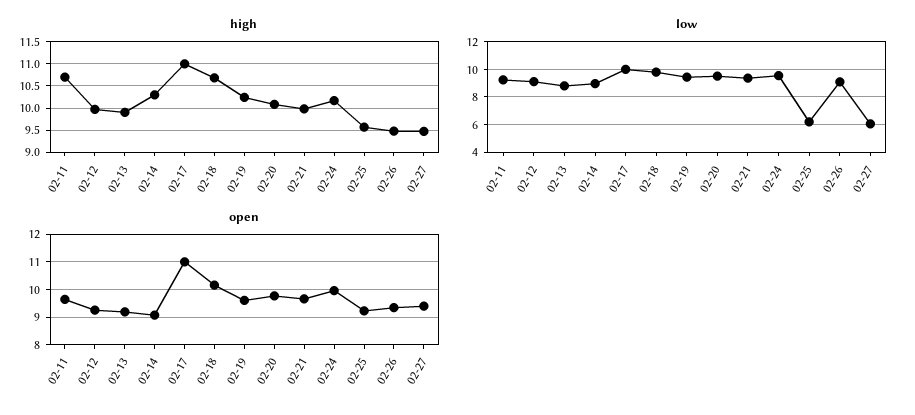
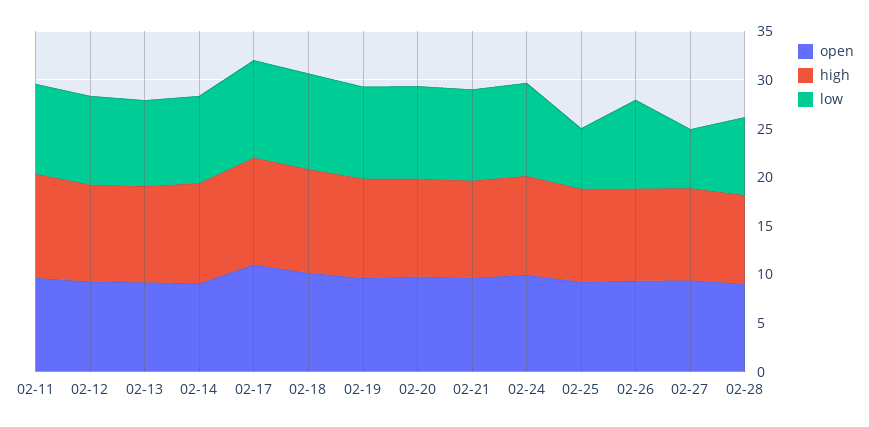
open, 02-28: none -> 9
high, 02-28: none -> 9
low, 02-28: none -> 8

